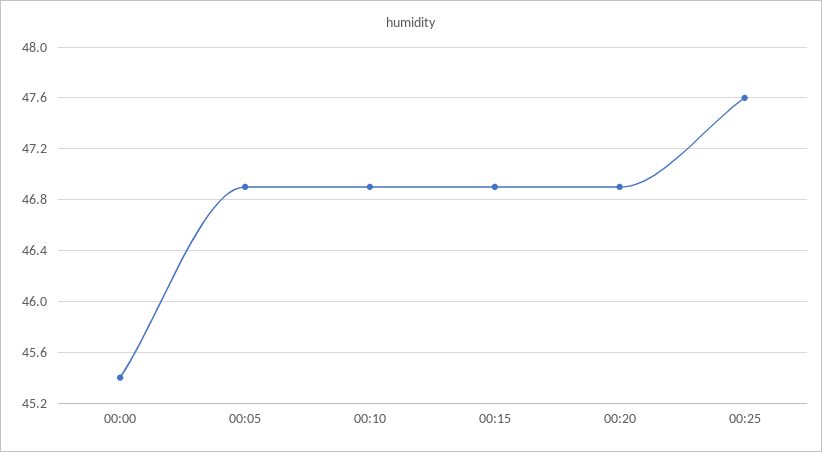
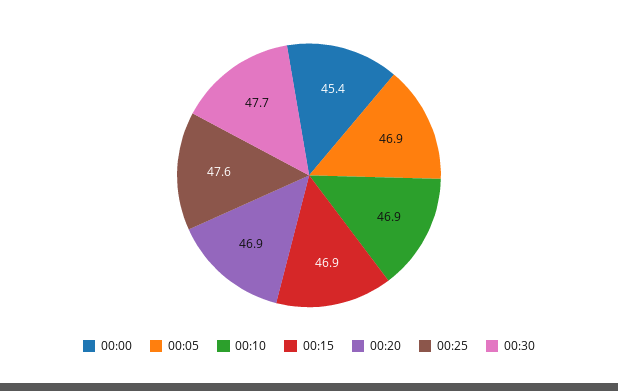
00:30: none -> 47.7

